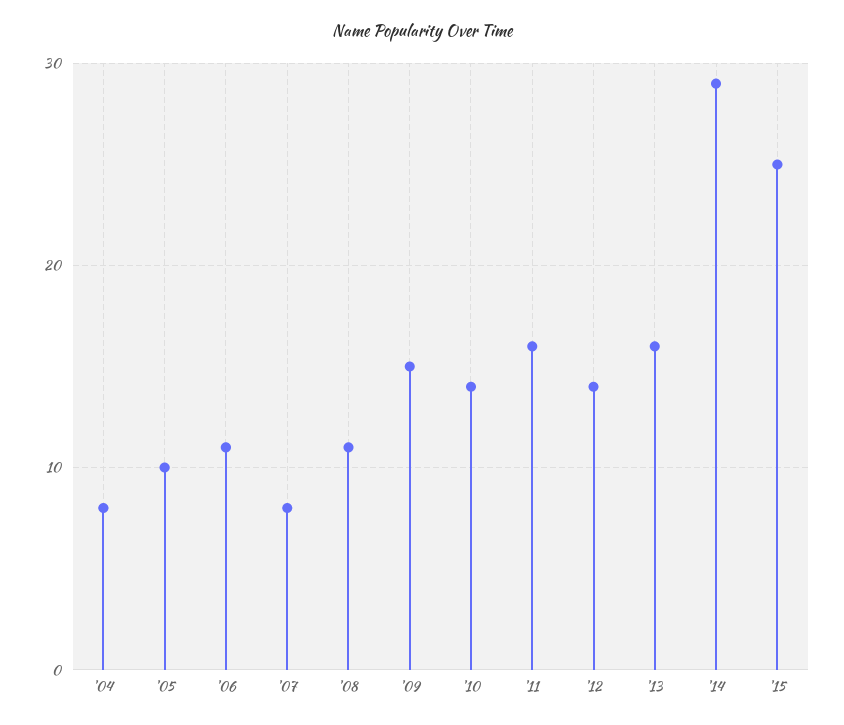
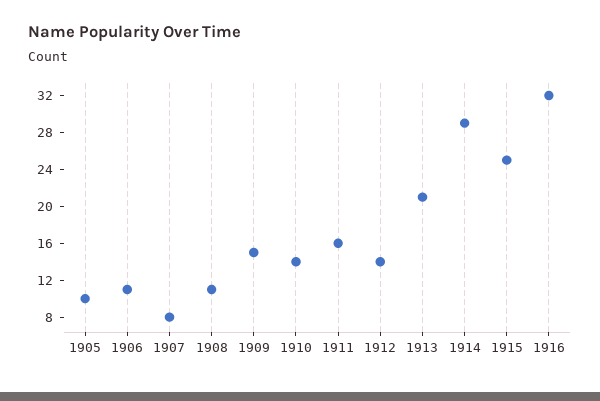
'04: 8 -> none
'13: 16 -> 21
1916: none -> 32

